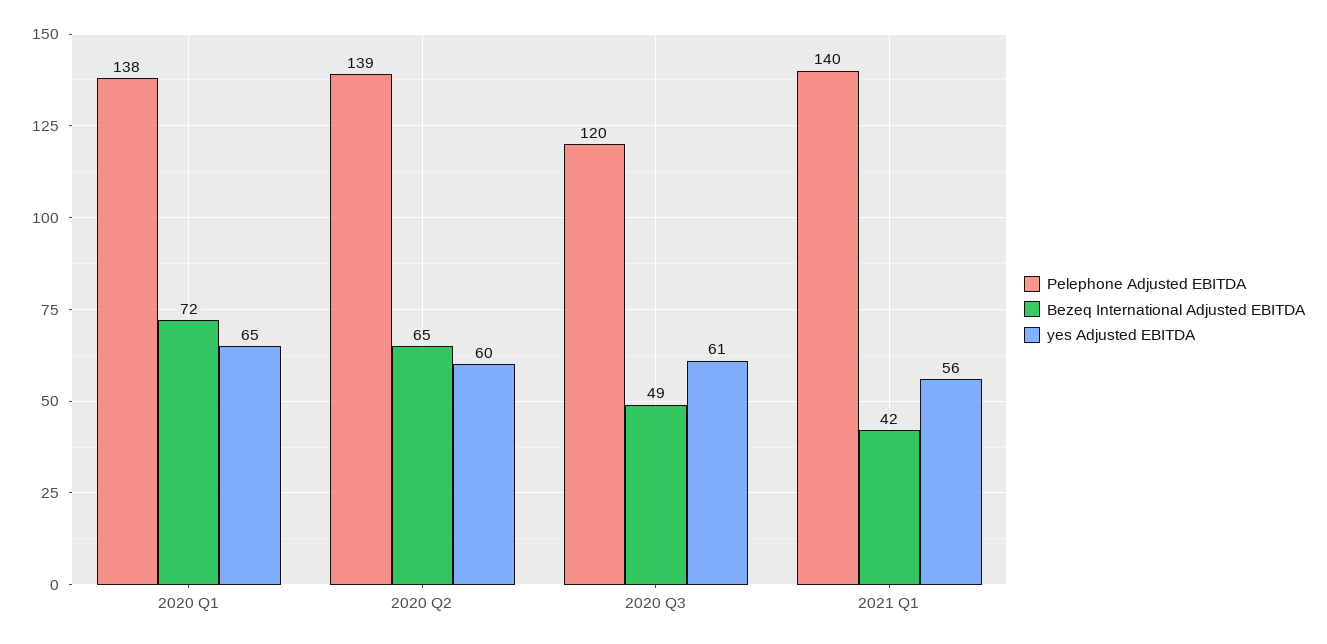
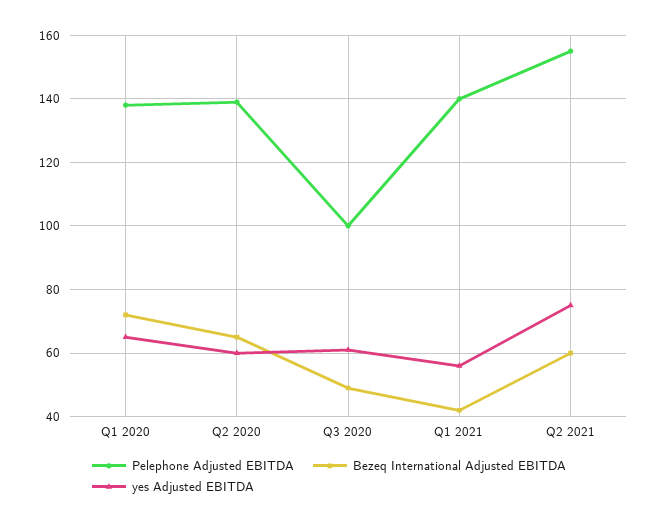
Pelephone Adjusted EBITDA, 2020 Q3: 120 -> 100
Pelephone Adjusted EBITDA, Q2 2021: none -> 155
Bezeq International Adjusted EBITDA, Q2 2021: none -> 60
yes Adjusted EBITDA, Q2 2021: none -> 75

